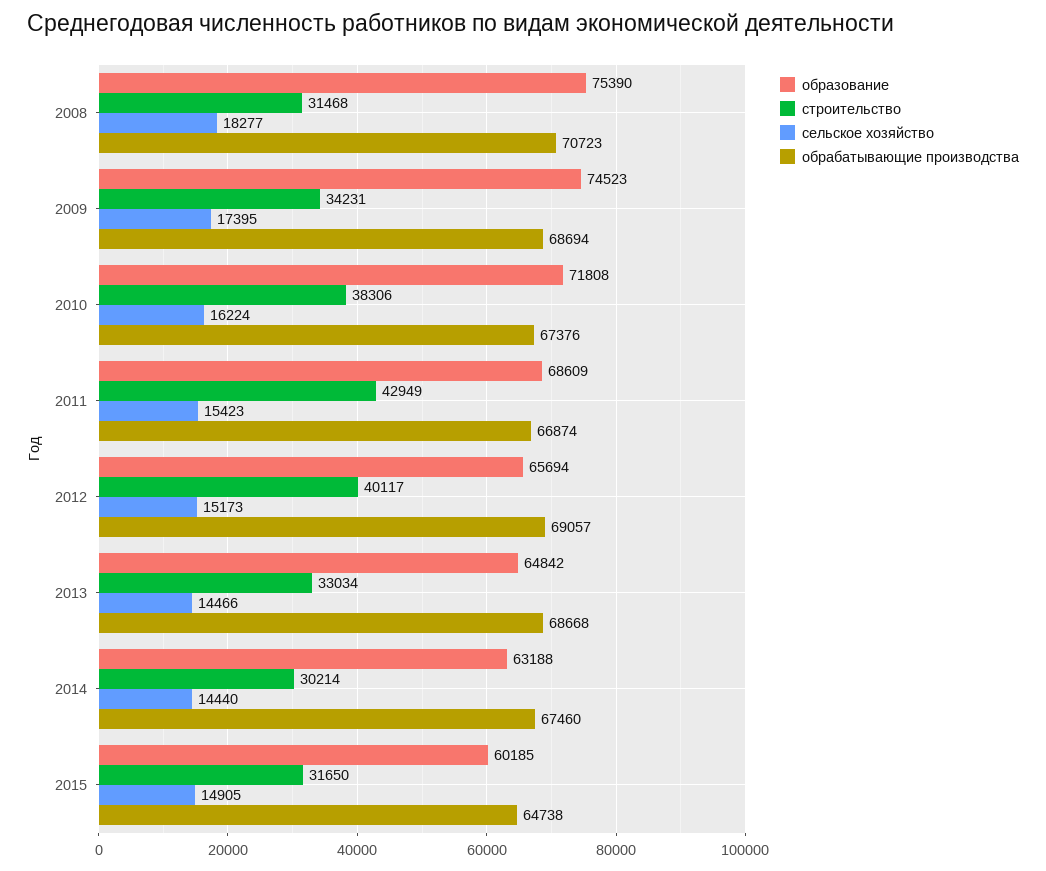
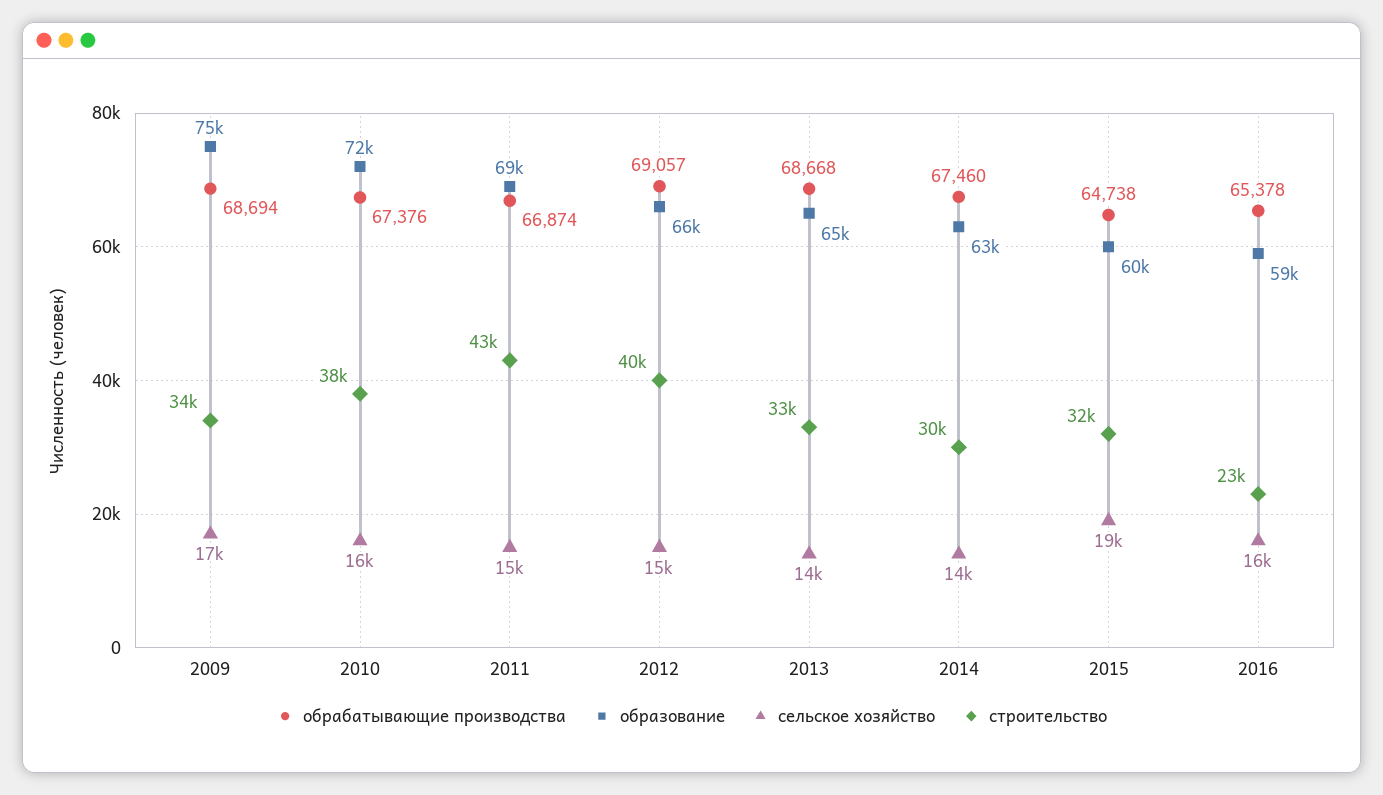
образование, 2008: 75390 -> none
строительство, 2008: 31468 -> none
сельское хозяйство, 2008: 18277 -> none
обрабатывающие производства, 2008: 70723 -> none
сельское хозяйство, 2015: 14905 -> 19000
обрабатывающие производства, 2016: none -> 65378
образование, 2016: none -> 59000
сельское хозяйство, 2016: none -> 16000
строительство, 2016: none -> 23000

